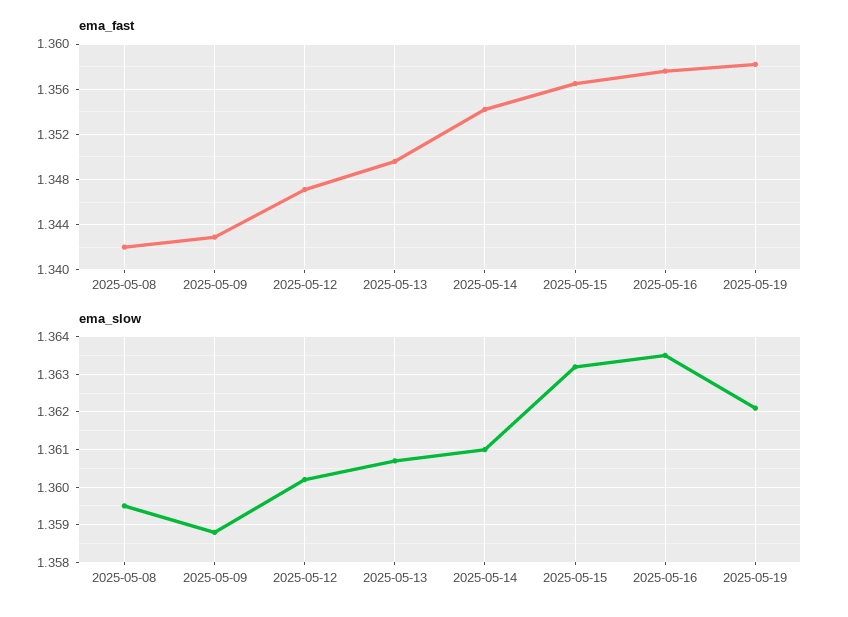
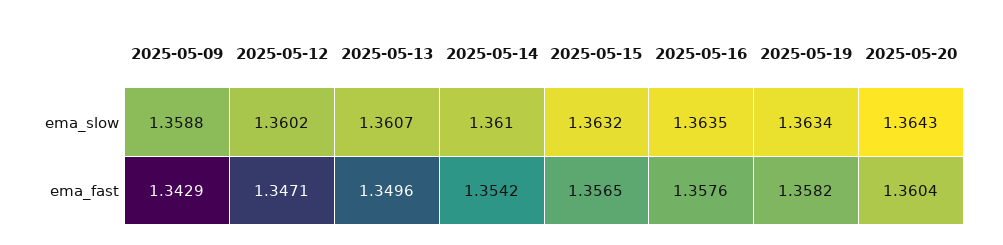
ema_fast, 2025-05-08: 1.342 -> none
ema_slow, 2025-05-08: 1.3595 -> none
ema_slow, 2025-05-19: 1.362 -> 1.3634
ema_slow, 2025-05-20: none -> 1.3643
ema_fast, 2025-05-20: none -> 1.3604

